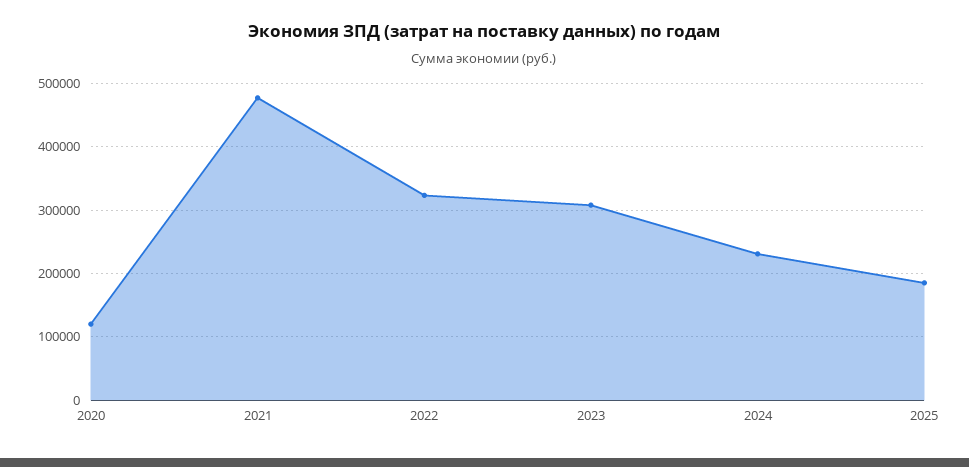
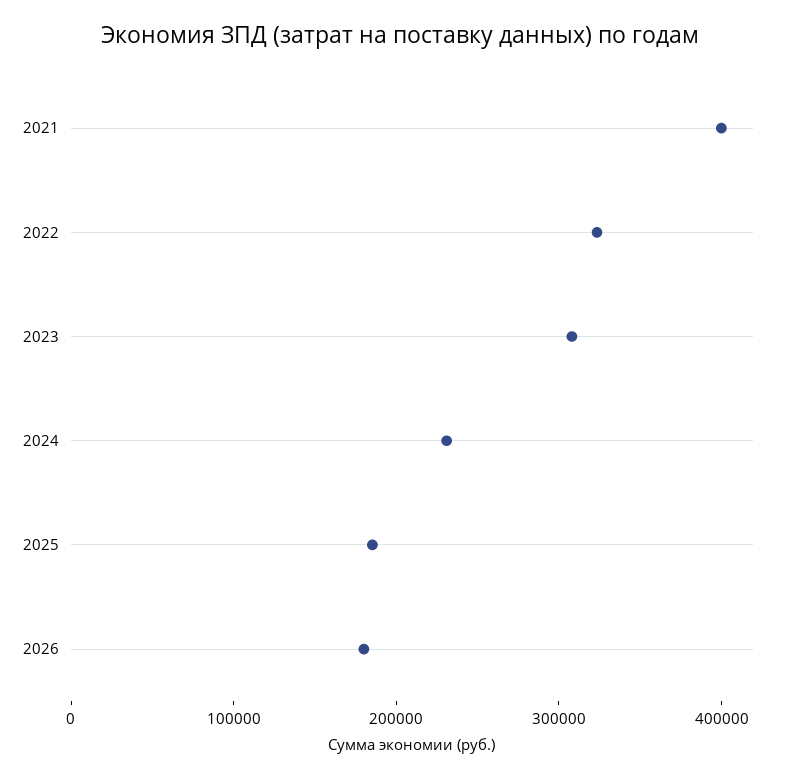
2020: 120000 -> none
2021: 480000 -> 400000
2026: none -> 180000

